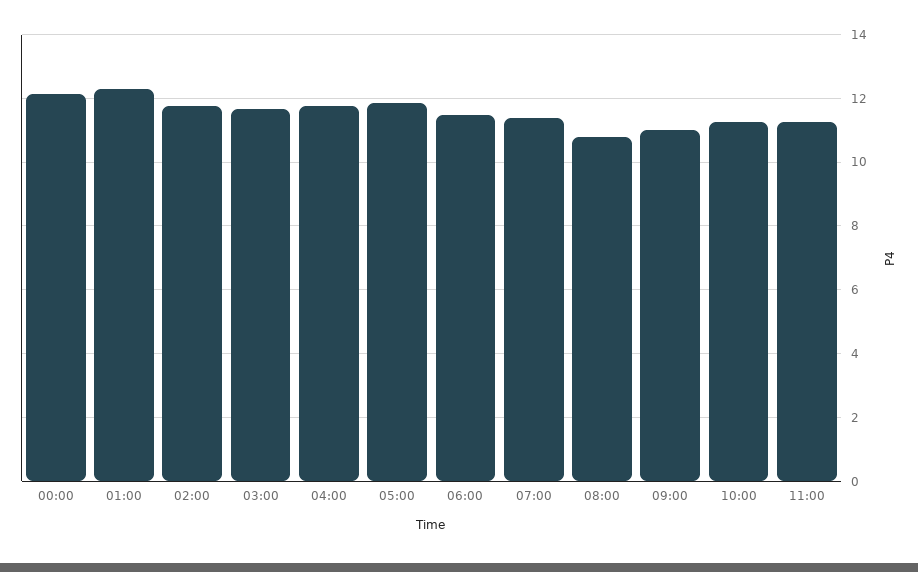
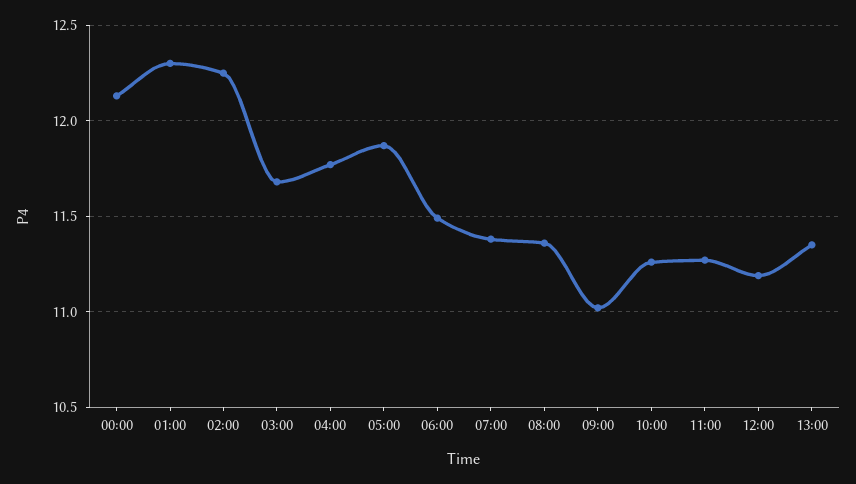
02:00: 11.8 -> 12.25
08:00: 10.8 -> 11.35
12:00: none -> 11.2
13:00: none -> 11.35

